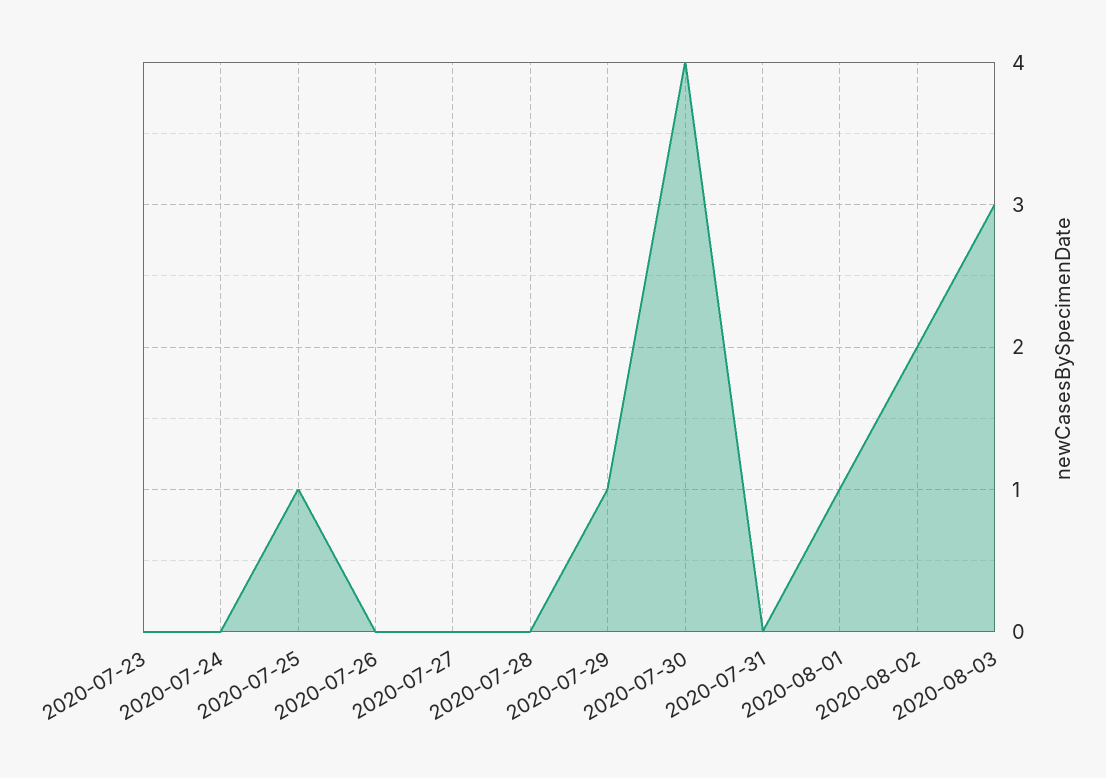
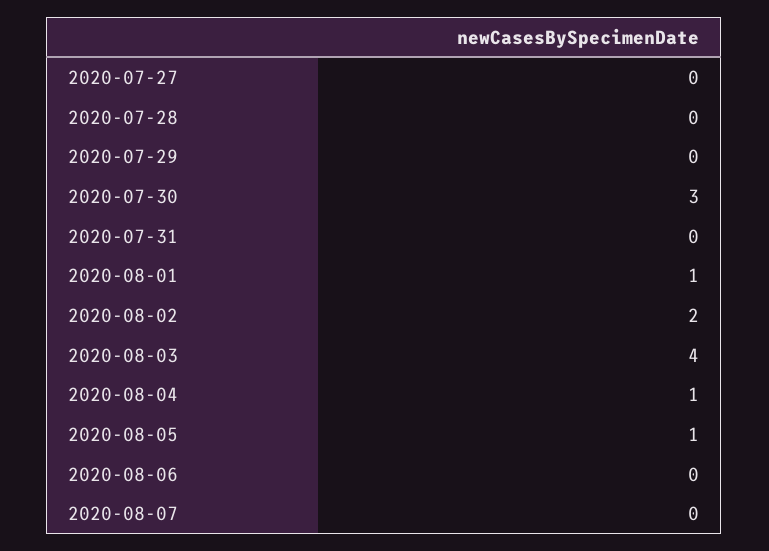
2020-07-23: 0 -> none
2020-07-24: 0 -> none
2020-07-25: 1 -> none
2020-07-26: 0 -> none
2020-07-29: 1 -> 0
2020-07-30: 4 -> 3
2020-08-03: 3 -> 4
2020-08-04: none -> 1
2020-08-05: none -> 1
2020-08-06: none -> 0
2020-08-07: none -> 0

